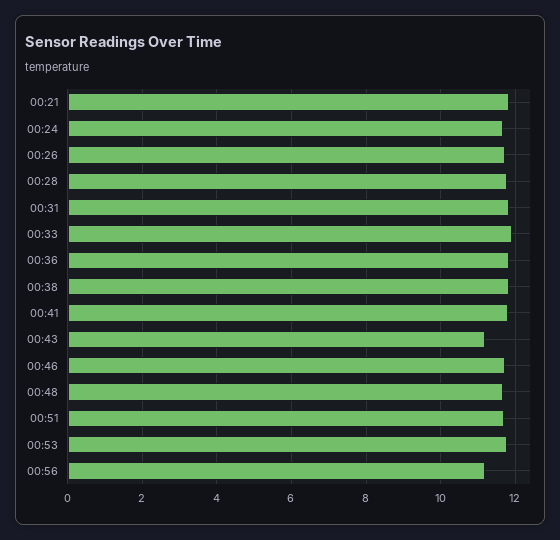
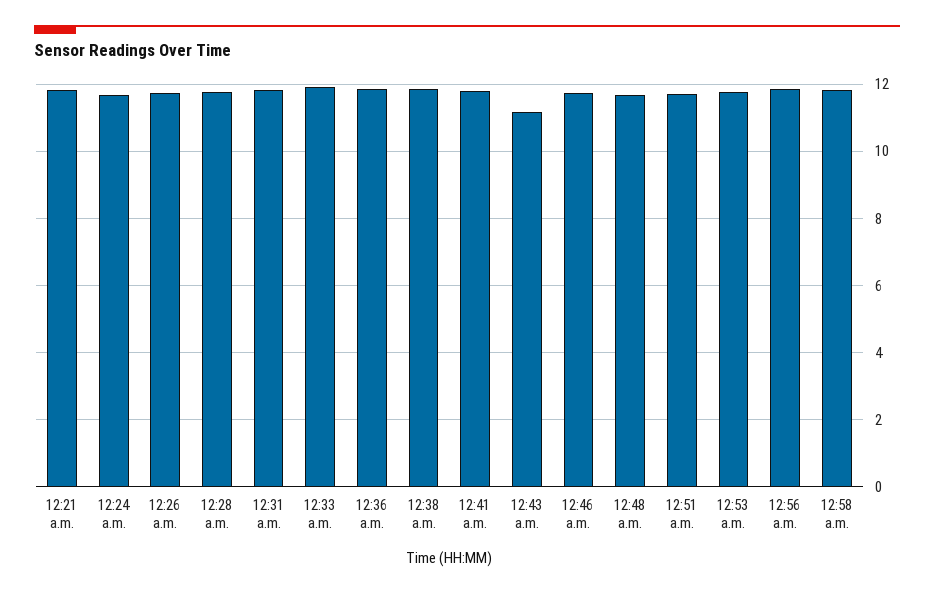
00:56: 11.2 -> 11.8
12:58 a.m.: none -> 11.8

